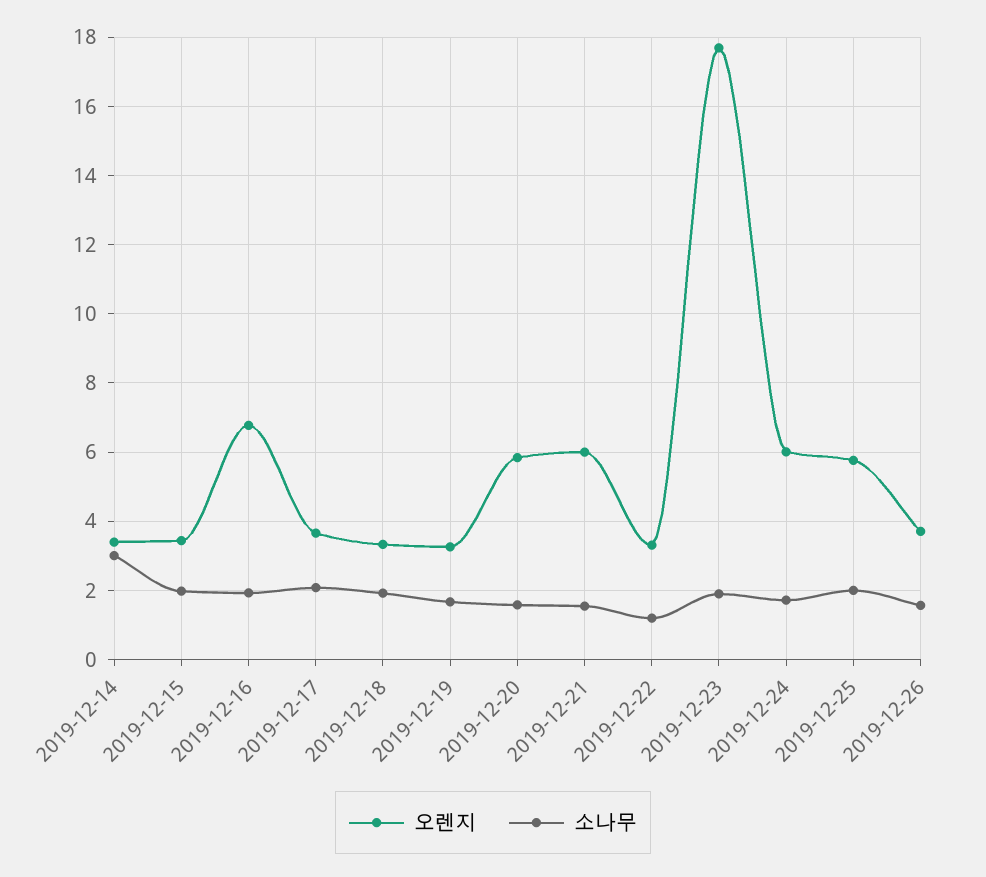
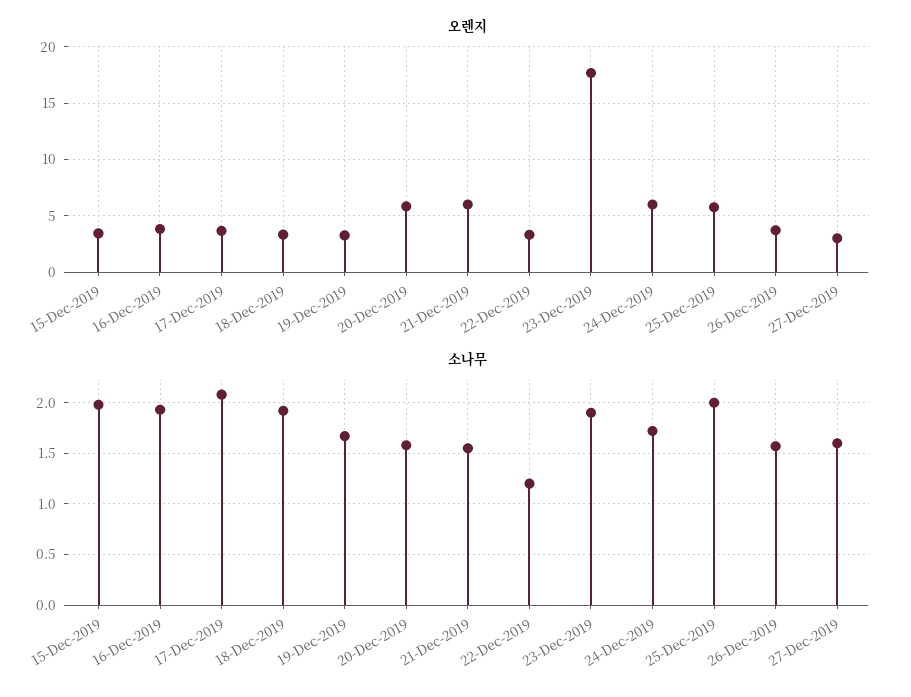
오렌지, 2019-12-14: 3.4 -> none
소나무, 2019-12-14: 3 -> none
오렌지, 2019-12-16: 6.8 -> 4
오렌지, 27-Dec-2019: none -> 3
소나무, 27-Dec-2019: none -> 1.6

